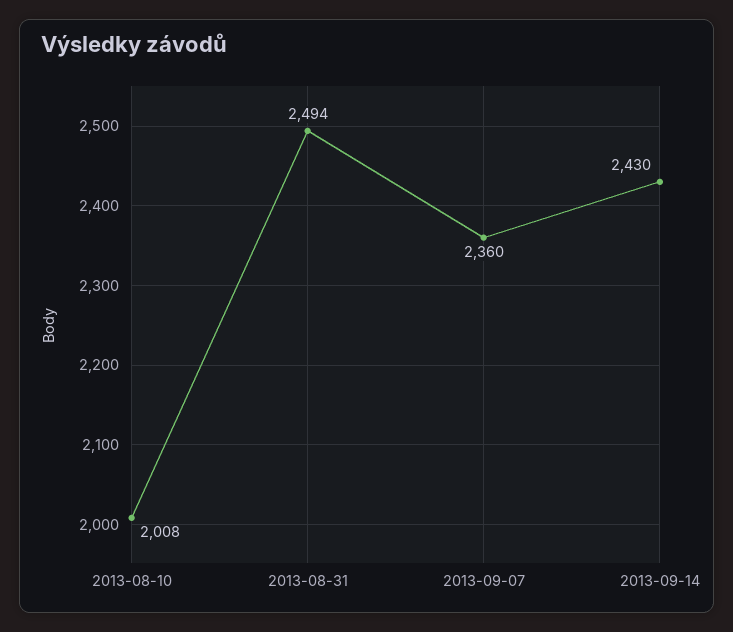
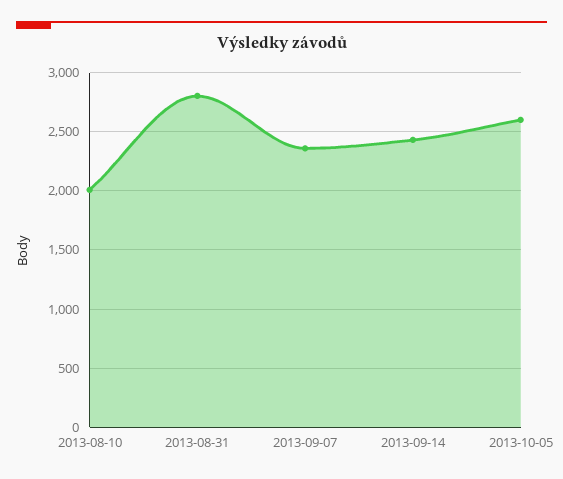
2013-08-31: 2494 -> 2800
2013-10-05: none -> 2600

